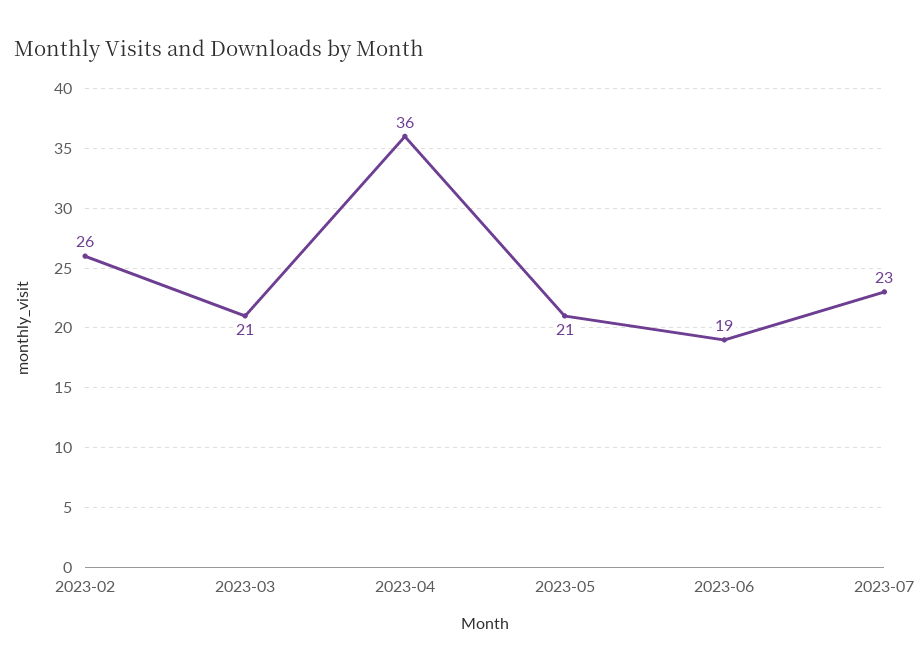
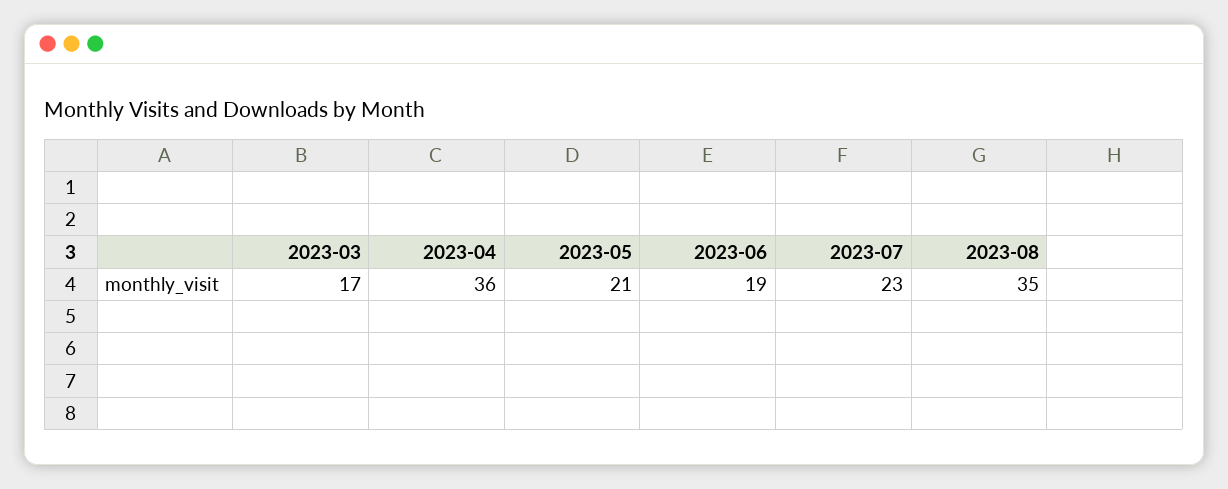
2023-02: 26 -> none
2023-03: 21 -> 17
2023-08: none -> 35

